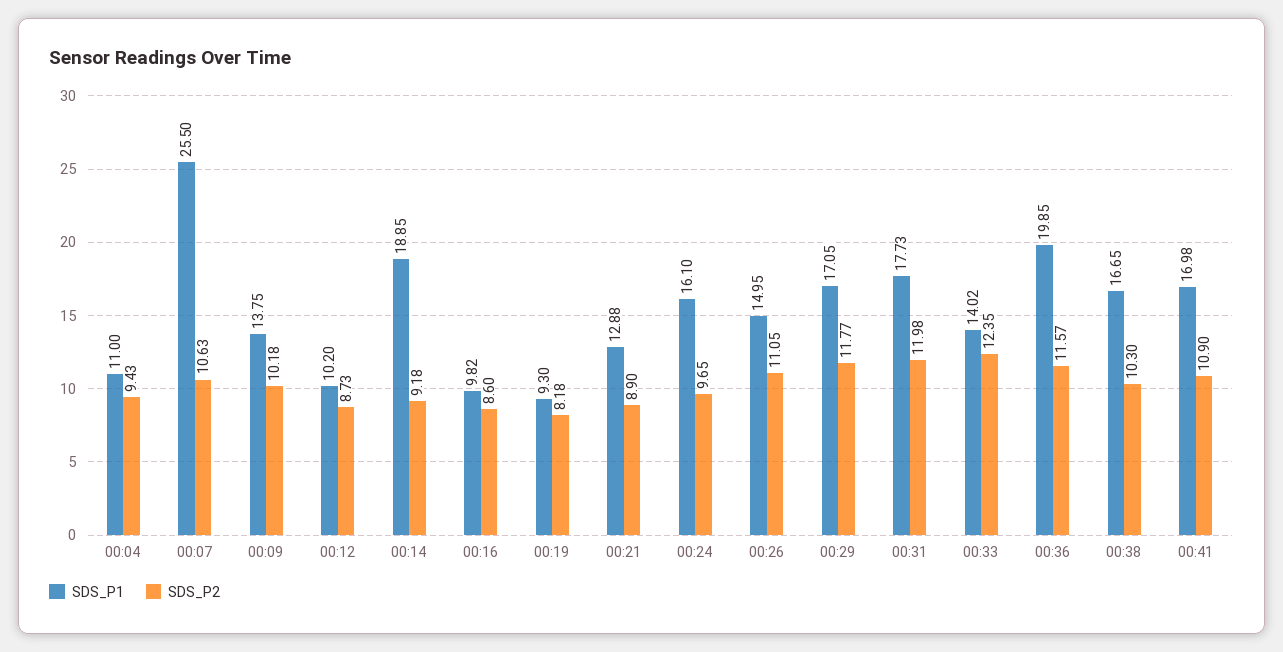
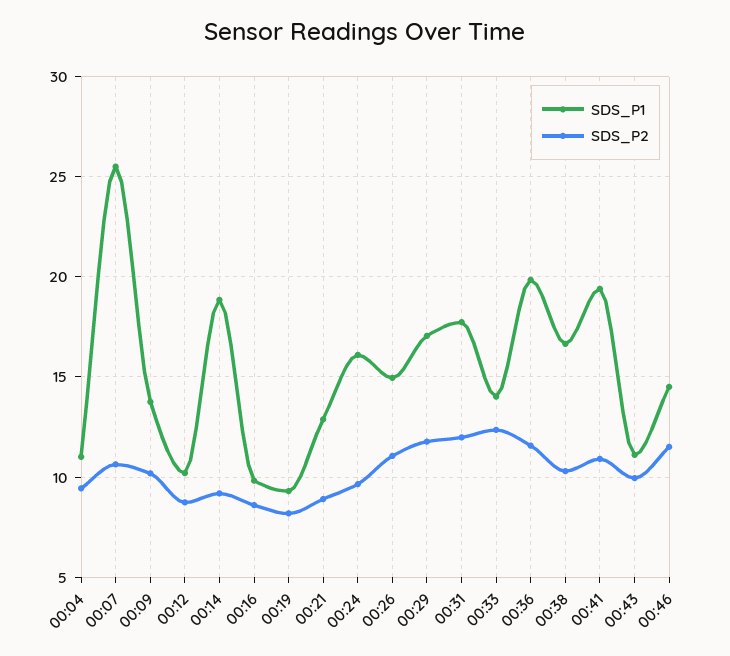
SDS_P1, 00:41: 16.98 -> 19.5
SDS_P1, 00:43: none -> 11
SDS_P2, 00:43: none -> 10
SDS_P1, 00:46: none -> 14.5
SDS_P2, 00:46: none -> 11.5

